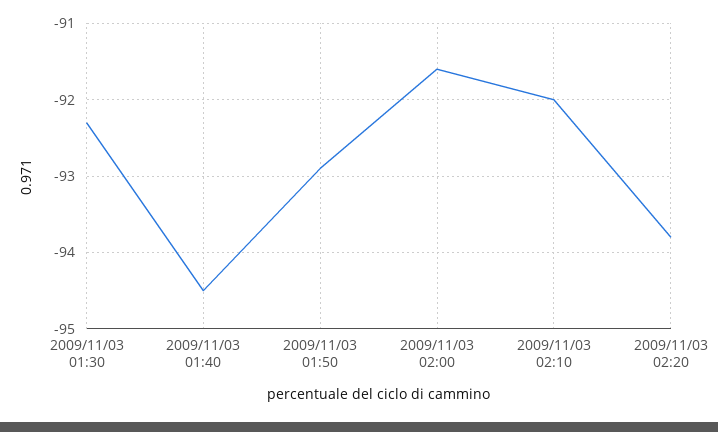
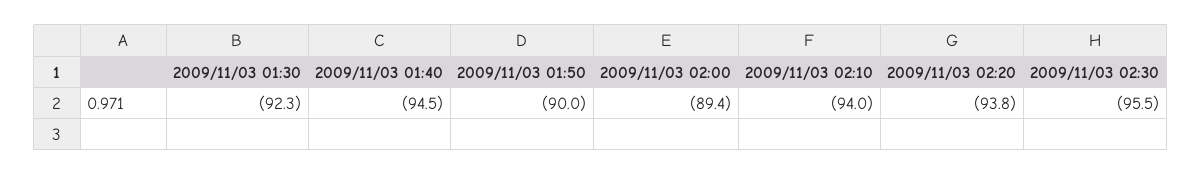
2009/11/03 01:50: -92.9 -> -90
2009/11/03 02:00: -91.6 -> -89.4
2009/11/03 02:10: -92 -> -94
2009/11/03 02:30: none -> -95.5

